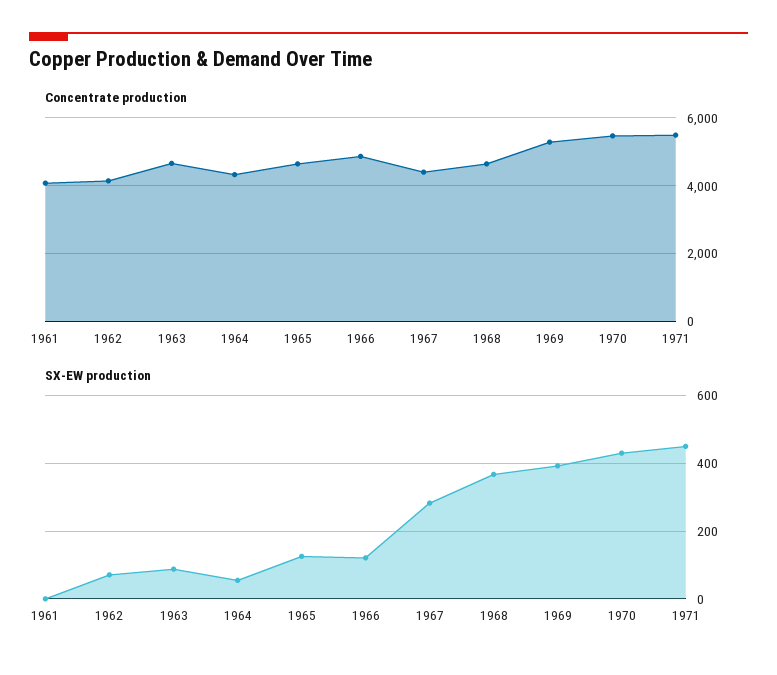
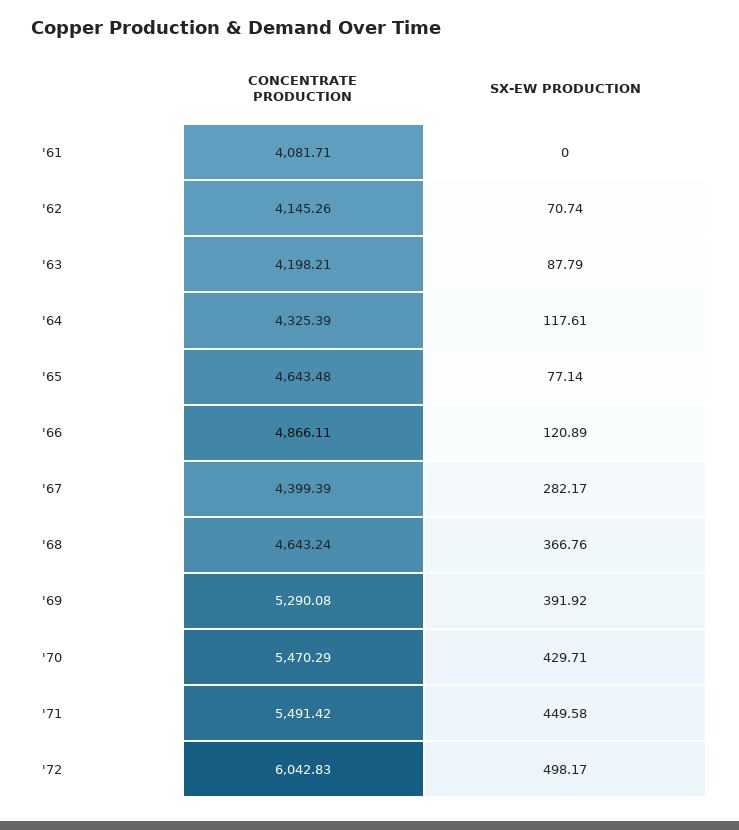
Concentrate production, 1963: 4600 -> 4198.21
SX-EW production, 1964: 60 -> 117.61
SX-EW production, 1965: 120 -> 77.14
Concentrate production, '72: none -> 6042.83
SX-EW production, '72: none -> 498.17

